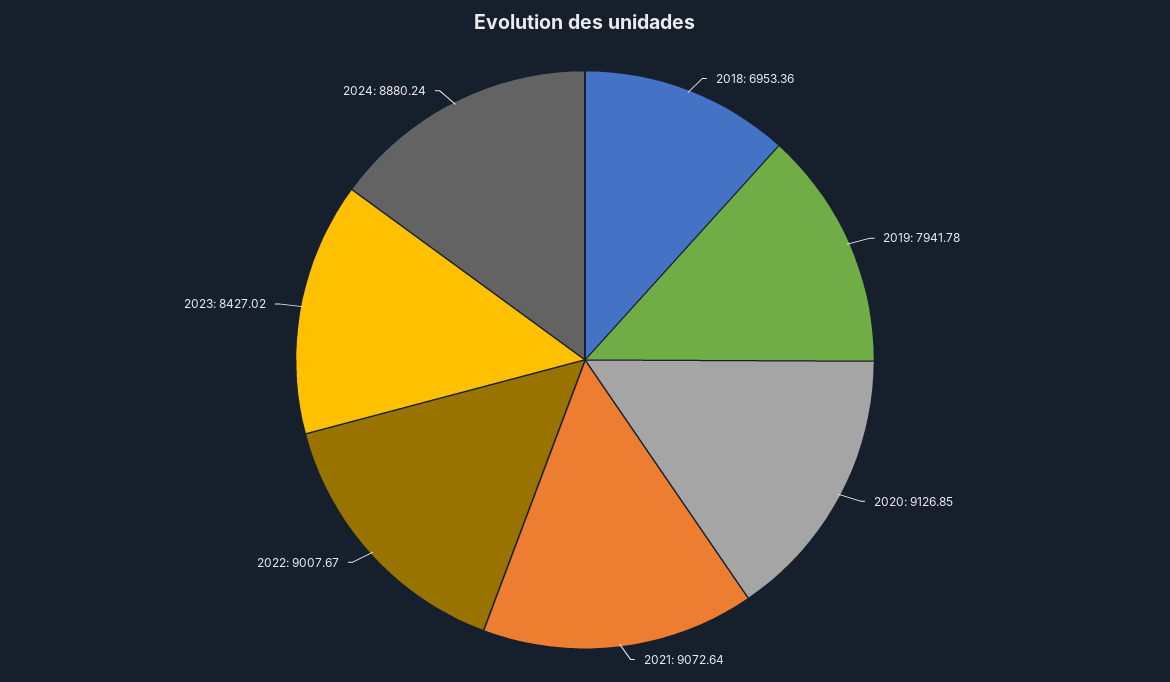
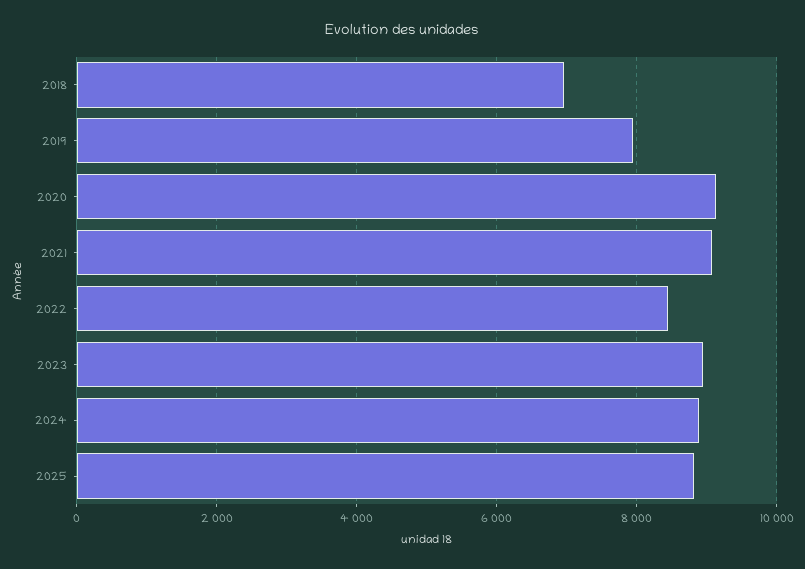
2022: 9007.67 -> 8400
2023: 8427.02 -> 9000
2025: none -> 8800

